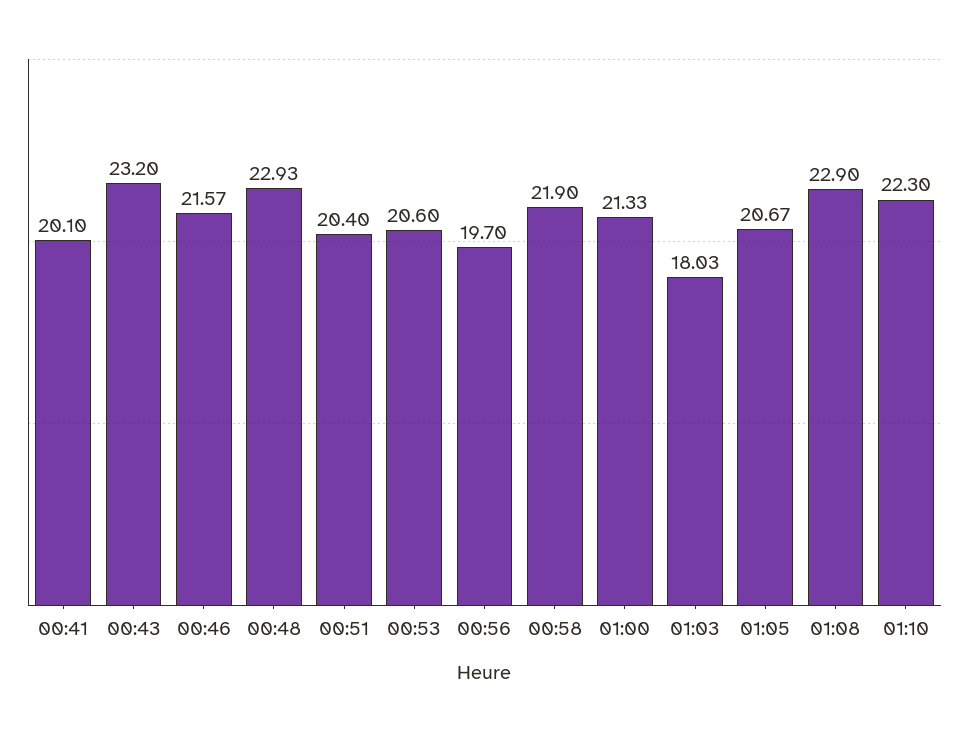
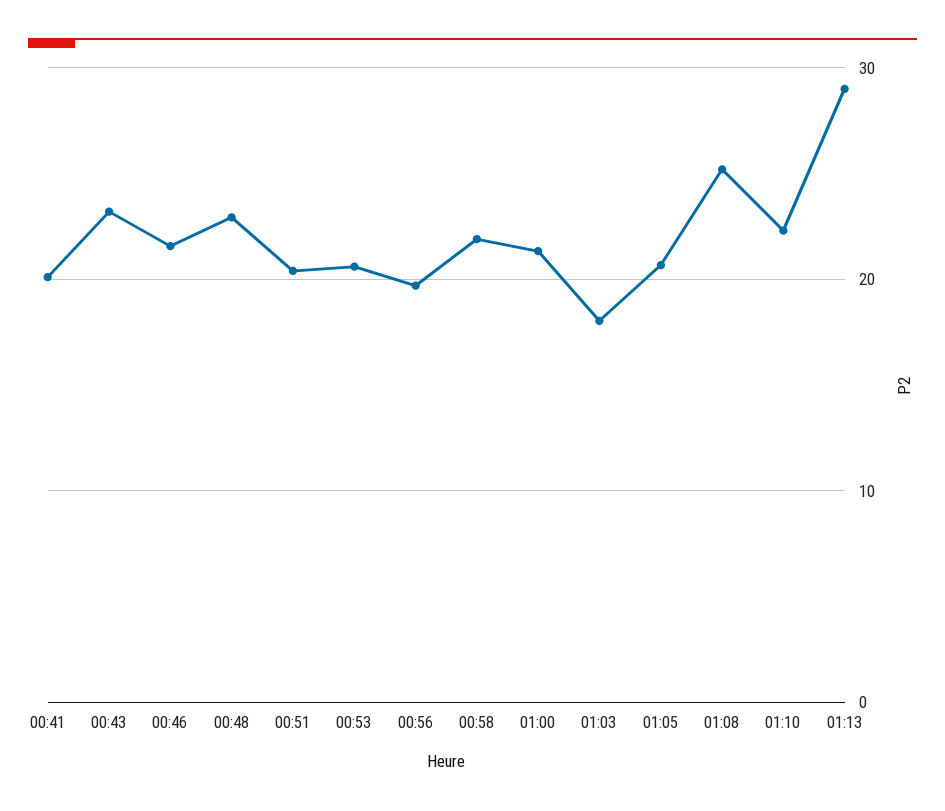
01:08: 22.9 -> 25
01:13: none -> 29

